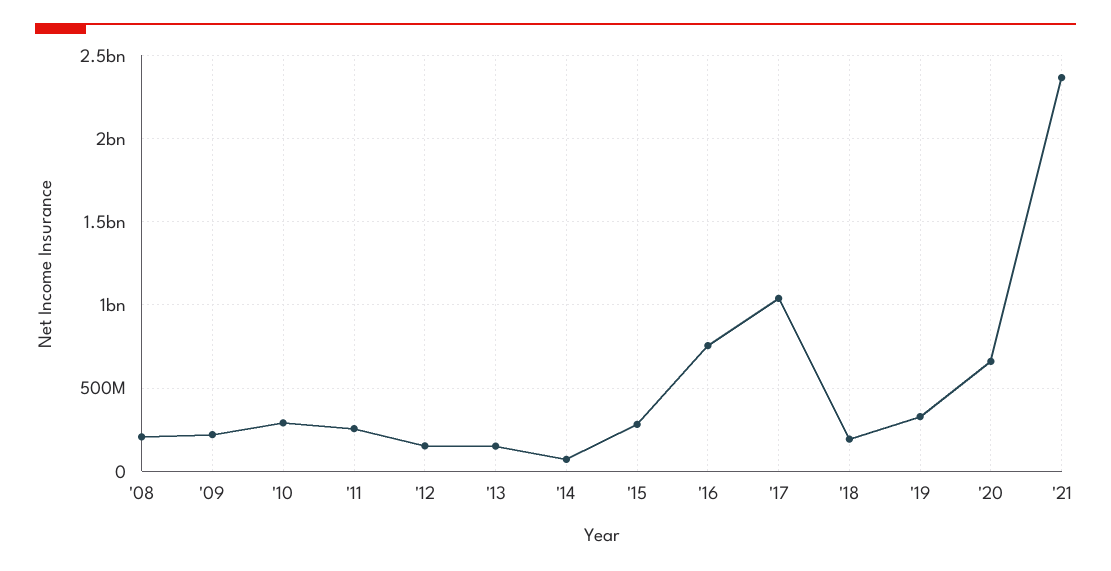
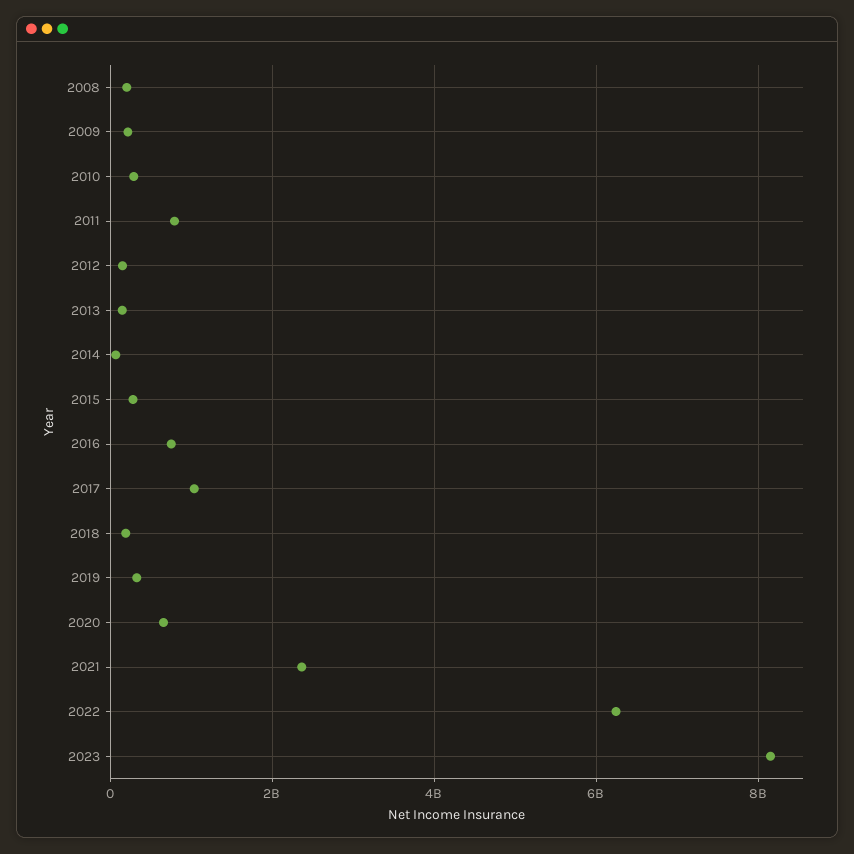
'11: 250000000 -> 800000000
2022: none -> 6200000000
2023: none -> 8200000000

